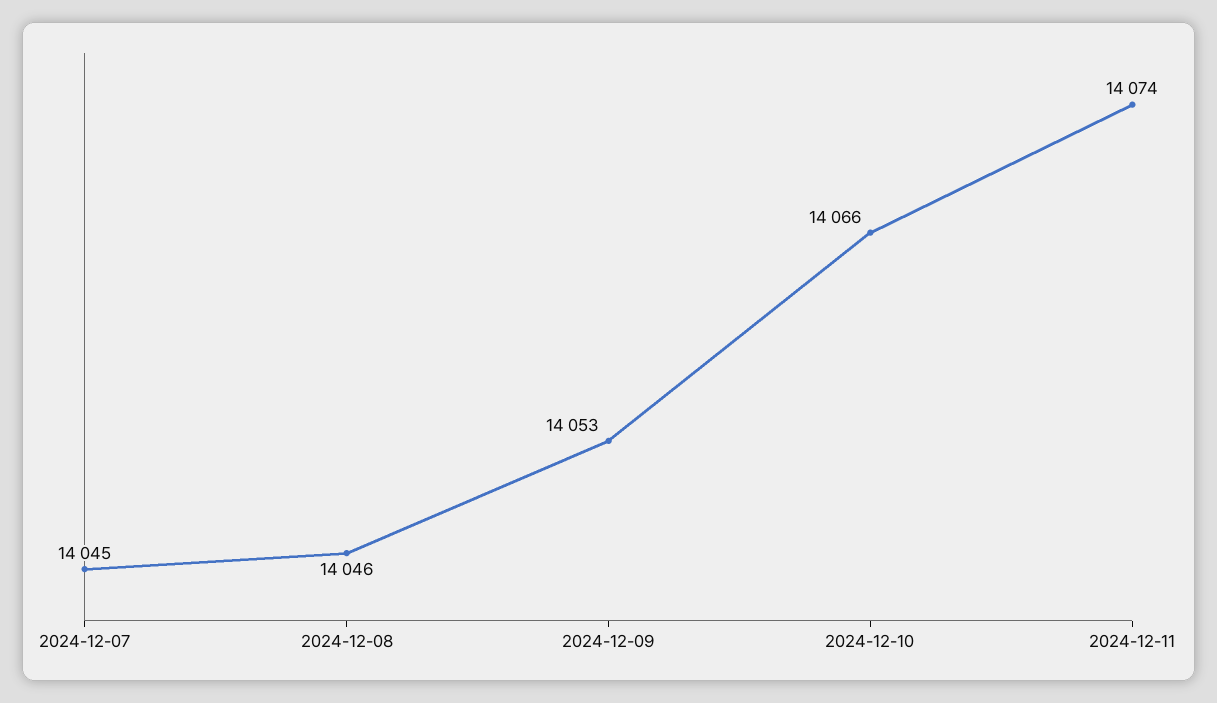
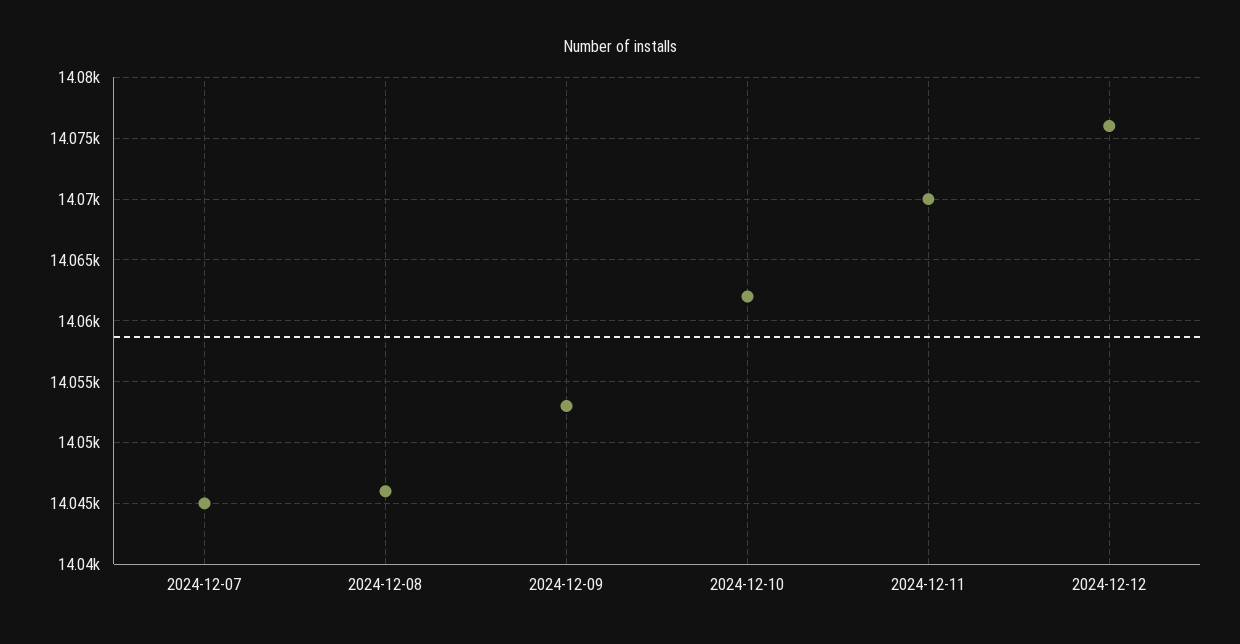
2024-12-10: 14066 -> 14062
2024-12-11: 14074 -> 14070
2024-12-12: none -> 14076

